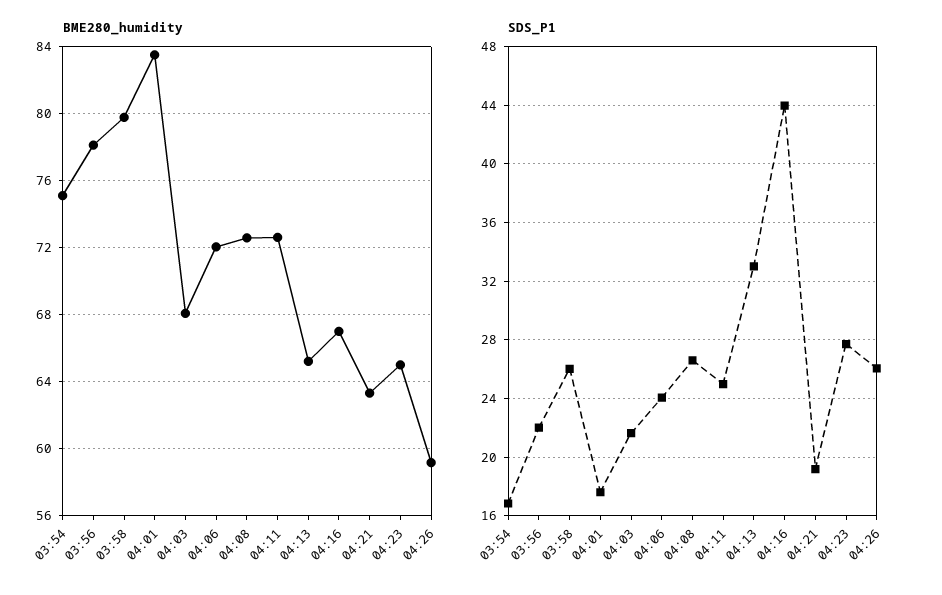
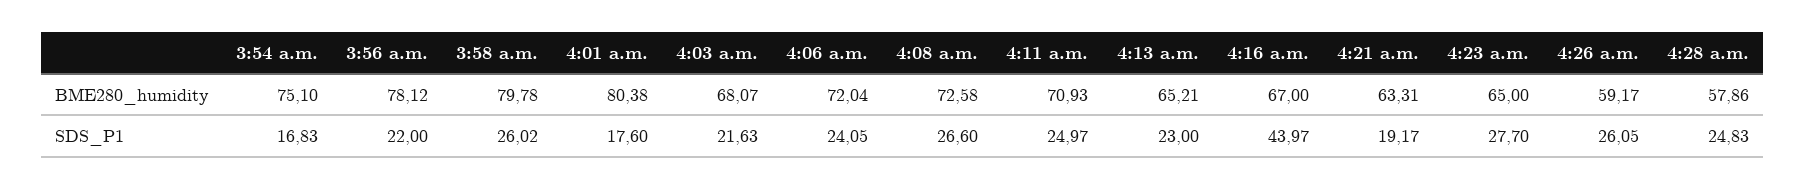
BME280_humidity, 04:01: 83.5 -> 80.38
BME280_humidity, 04:11: 72.5 -> 70.93
SDS_P1, 04:13: 33 -> 23
BME280_humidity, 4:28 a.m.: none -> 57.86
SDS_P1, 4:28 a.m.: none -> 24.83

